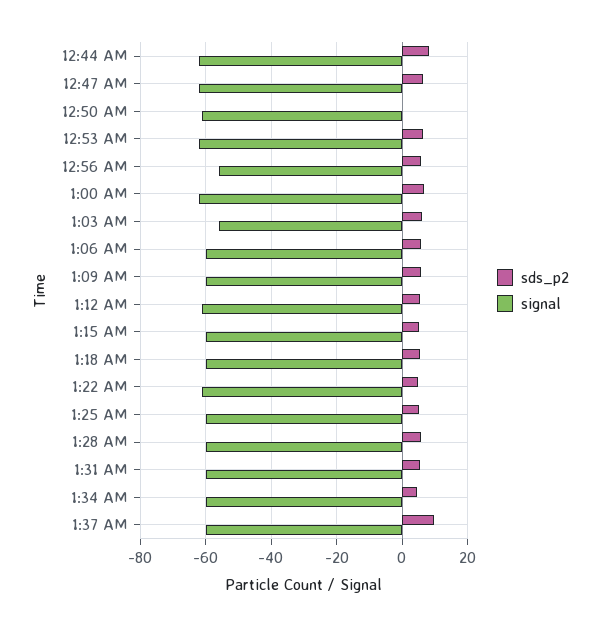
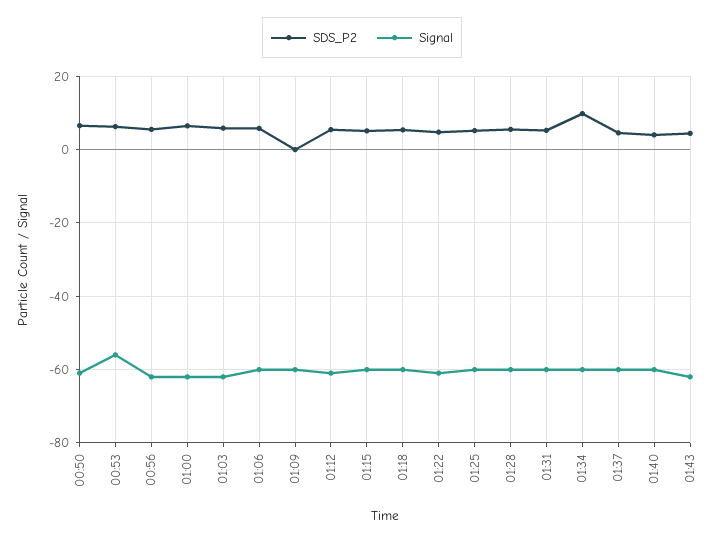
sds_p2, 12:44 AM: 8 -> none
signal, 12:44 AM: -62 -> none
sds_p2, 12:47 AM: 6 -> none
signal, 12:47 AM: -62 -> none
sds_p2, 12:50 AM: 0 -> 6
signal, 12:53 AM: -62 -> -56
signal, 12:56 AM: -56 -> -62
signal, 1:03 AM: -56 -> -62
sds_p2, 1:09 AM: 6 -> 0
sds_p2, 1:34 AM: 4 -> 10
sds_p2, 1:37 AM: 10 -> 4
sds_p2, 01:40: none -> 4
signal, 01:40: none -> -60
sds_p2, 01:43: none -> 4
signal, 01:43: none -> -62

